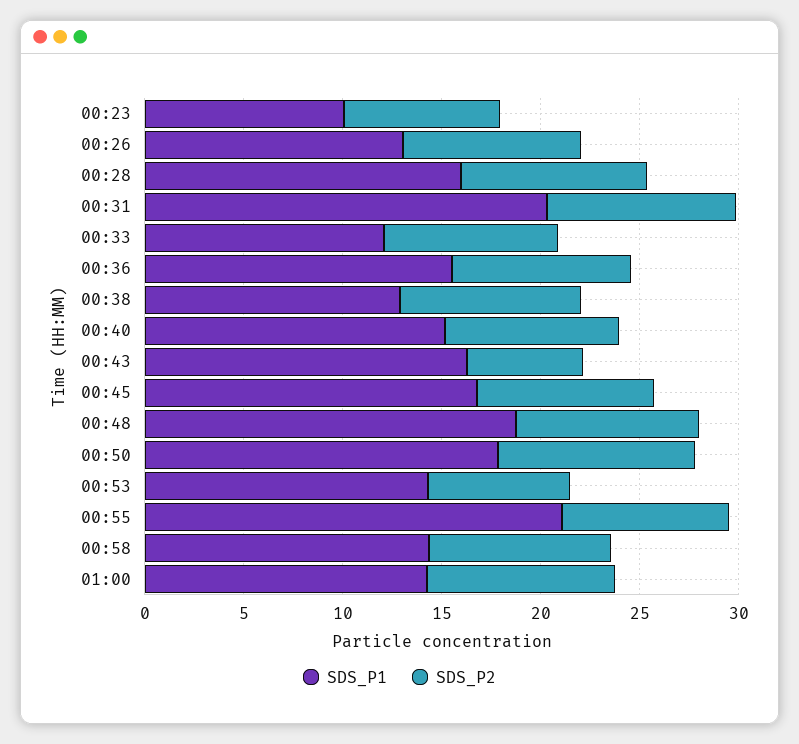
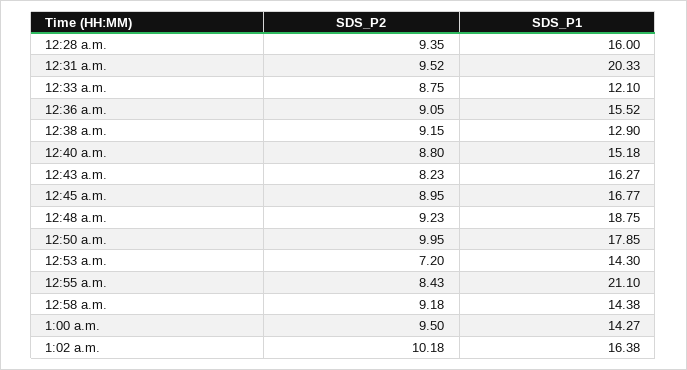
SDS_P1, 00:23: 10 -> none
SDS_P2, 00:23: 8 -> none
SDS_P1, 00:26: 13 -> none
SDS_P2, 00:26: 9 -> none
SDS_P2, 00:43: 6 -> 8.23
SDS_P2, 1:02 a.m.: none -> 10.18
SDS_P1, 1:02 a.m.: none -> 16.38

